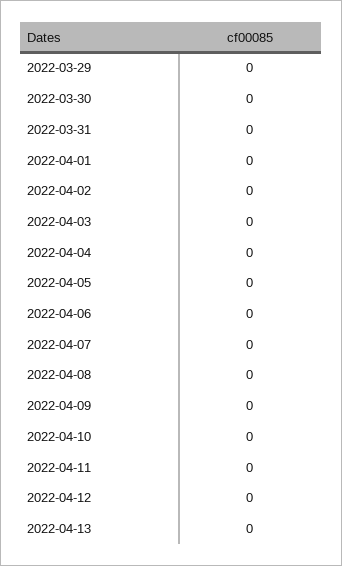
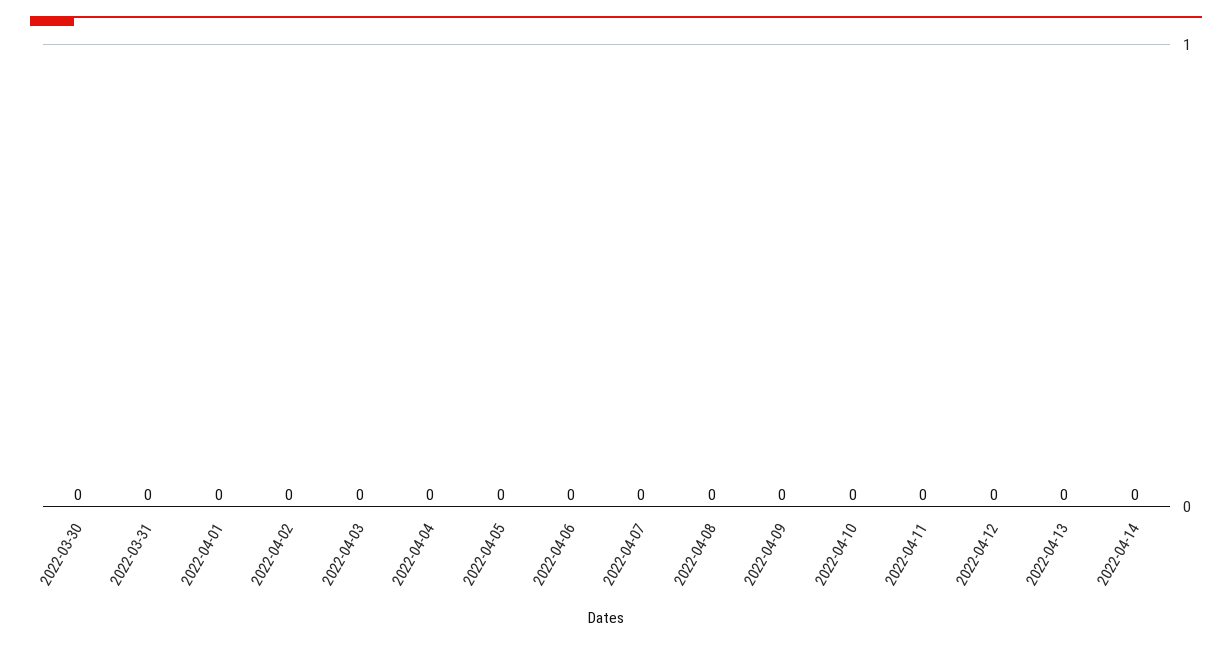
2022-03-29: 0 -> none
2022-04-14: none -> 0

